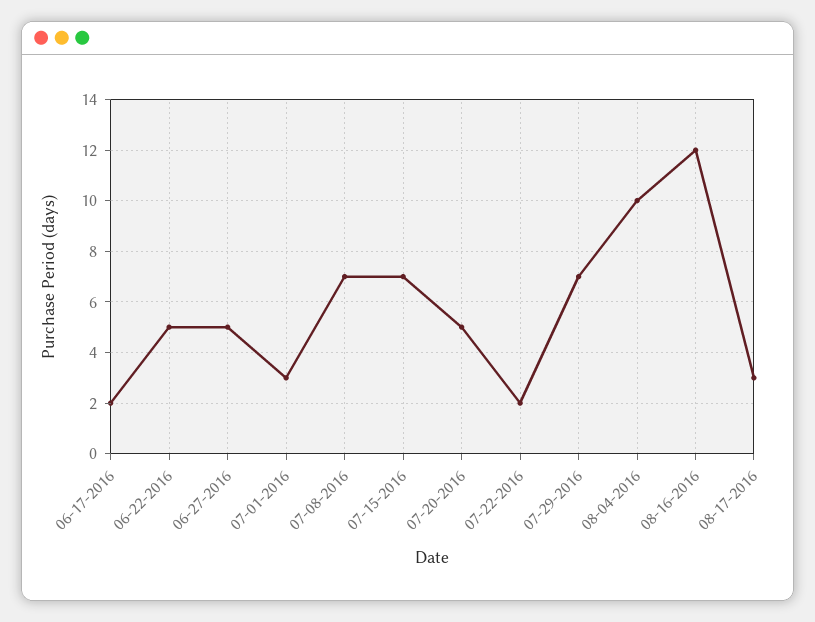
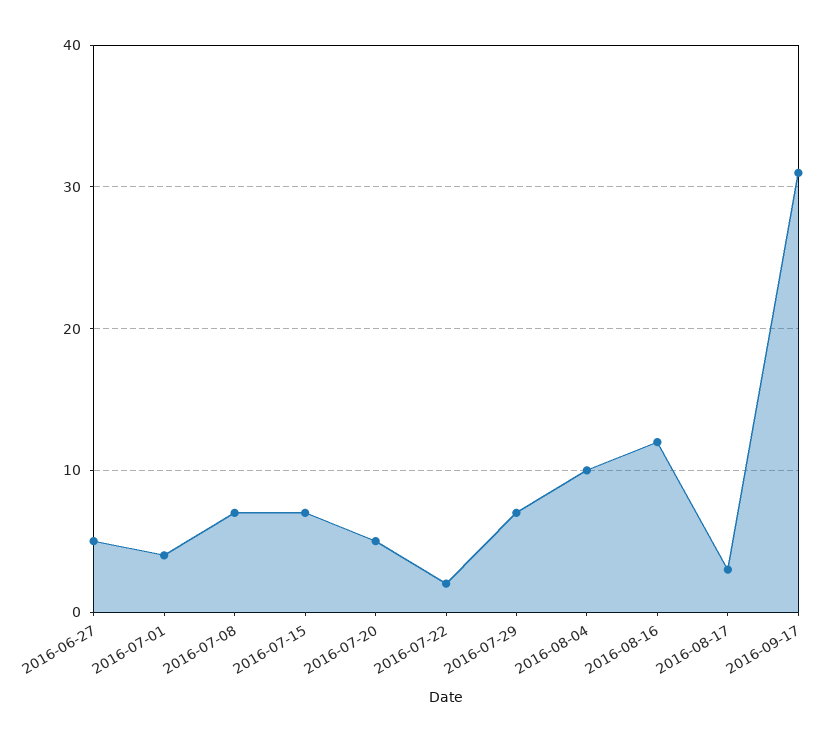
06-17-2016: 2 -> none
06-22-2016: 5 -> none
07-01-2016: 3 -> 4
2016-09-17: none -> 31

